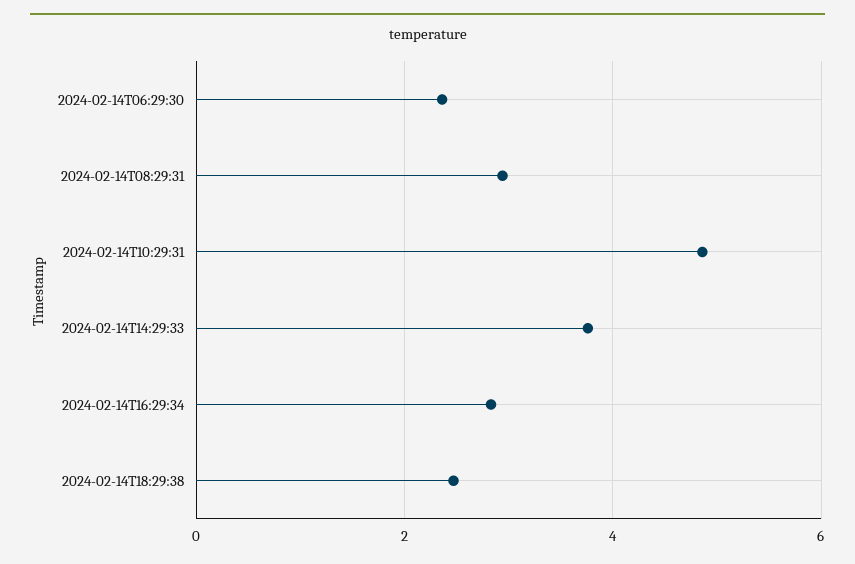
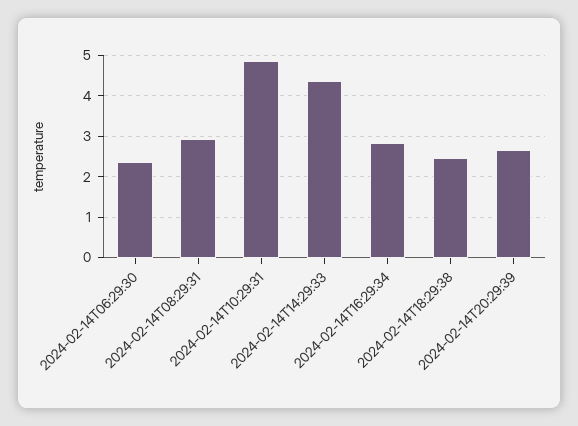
2024-02-14T14:29:33: 3.8 -> 4.4
2024-02-14T20:29:39: none -> 2.6

